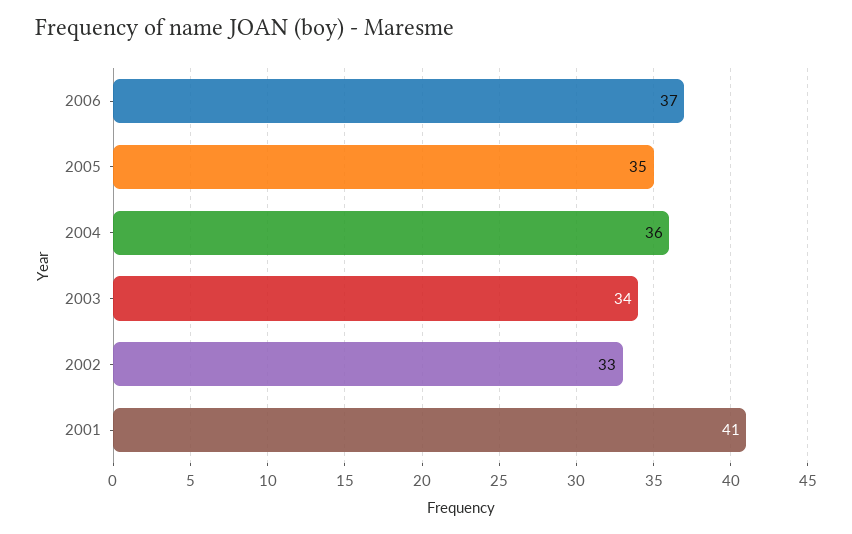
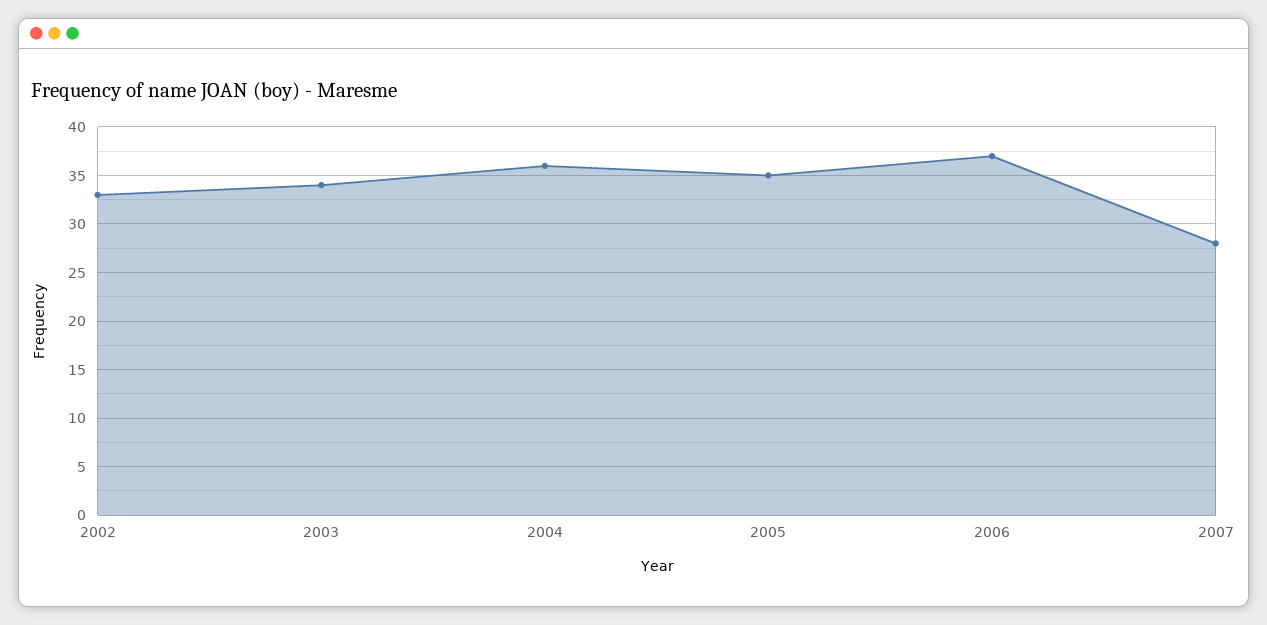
2001: 41 -> none
2007: none -> 28

